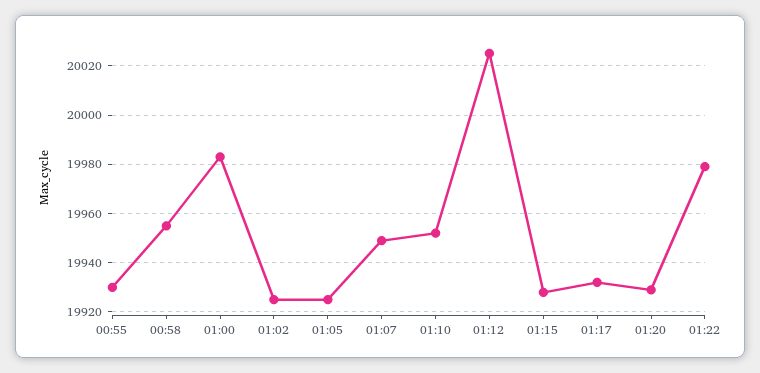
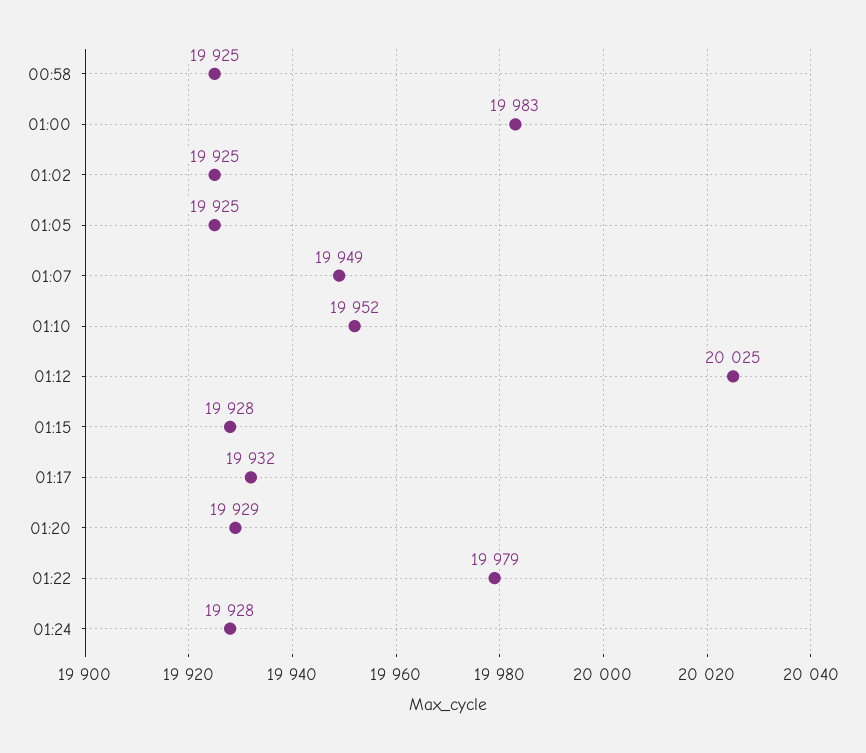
00:55: 19930 -> none
00:58: 19955 -> 19925
01:24: none -> 19928

